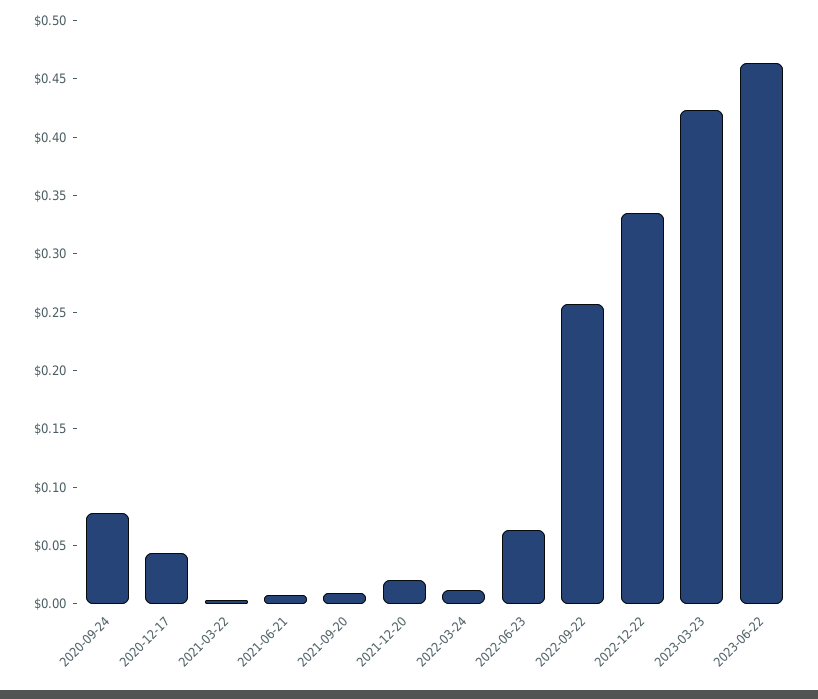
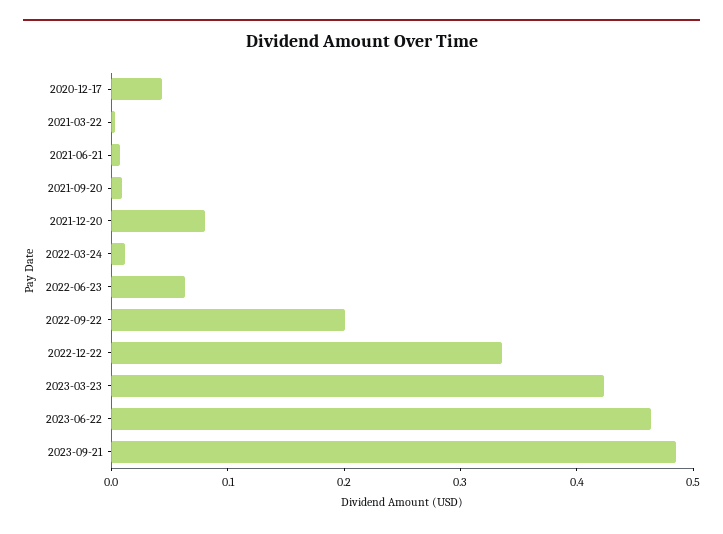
2020-09-24: 0.08 -> none
2021-12-20: 0.02 -> 0.08
2022-09-22: 0.26 -> 0.2
2023-09-21: none -> 0.48

